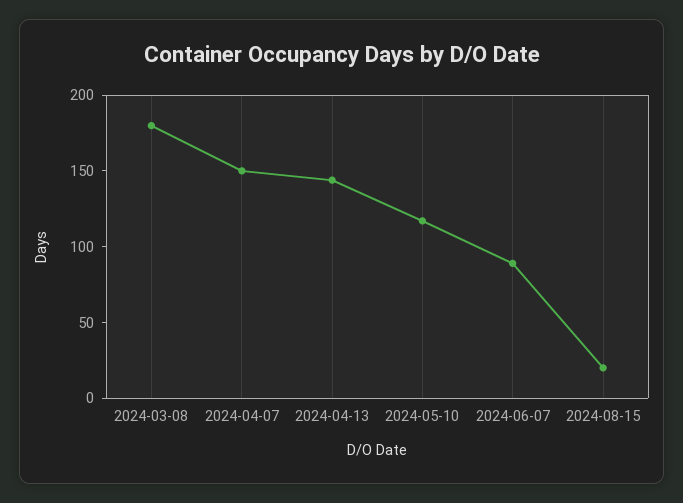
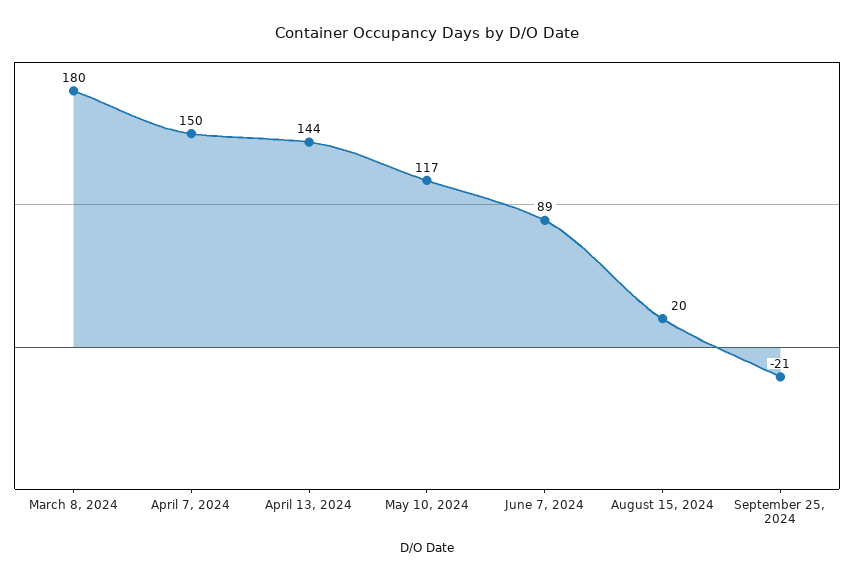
September 25, 2024: none -> -21

